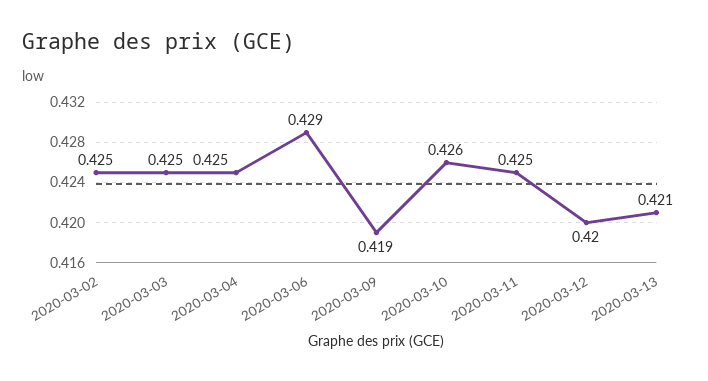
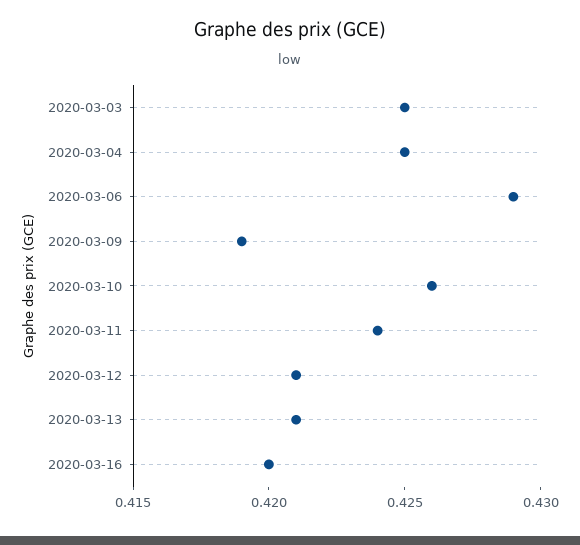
2020-03-02: 0.425 -> none
2020-03-11: 0.425 -> 0.424
2020-03-12: 0.42 -> 0.421
2020-03-16: none -> 0.42

